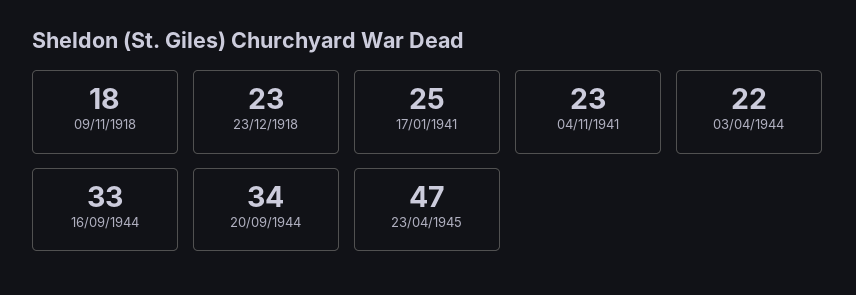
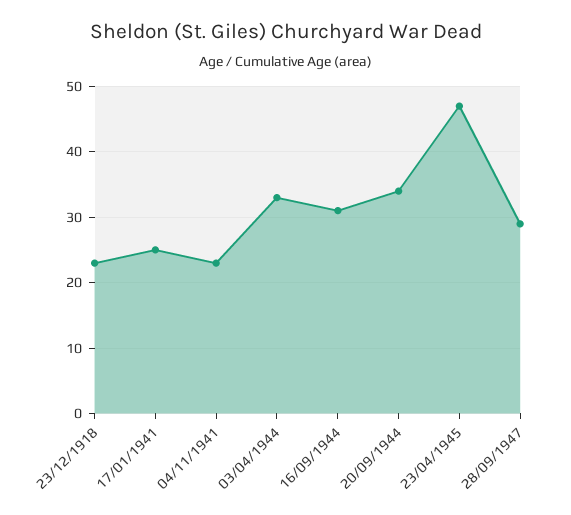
09/11/1918: 18 -> none
03/04/1944: 22 -> 33
16/09/1944: 33 -> 31
28/09/1947: none -> 29

